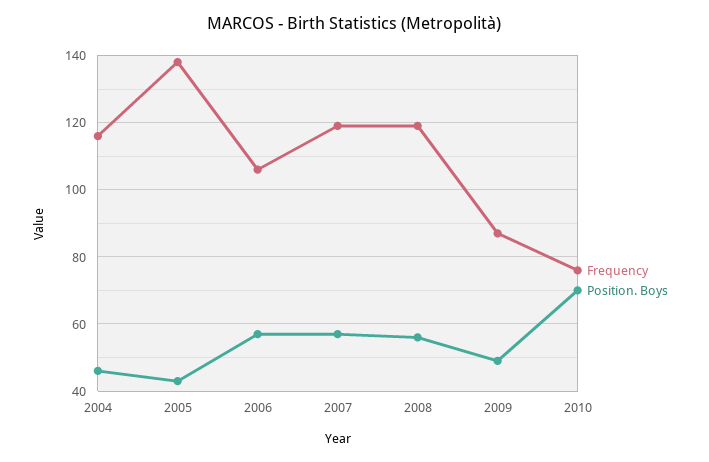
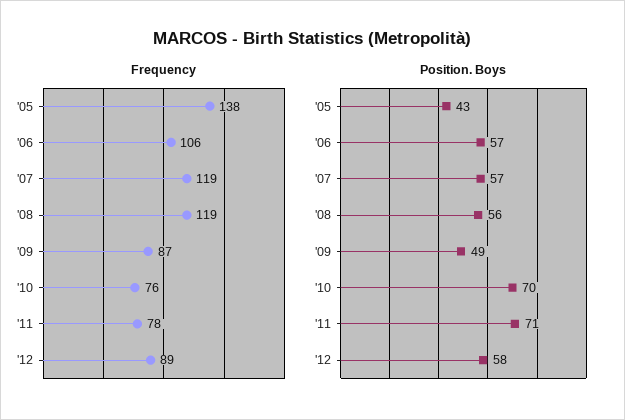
Frequency, 2004: 115 -> none
Position. Boys, 2004: 45 -> none
Frequency, '11: none -> 78
Frequency, '12: none -> 89
Position. Boys, '11: none -> 71
Position. Boys, '12: none -> 58

